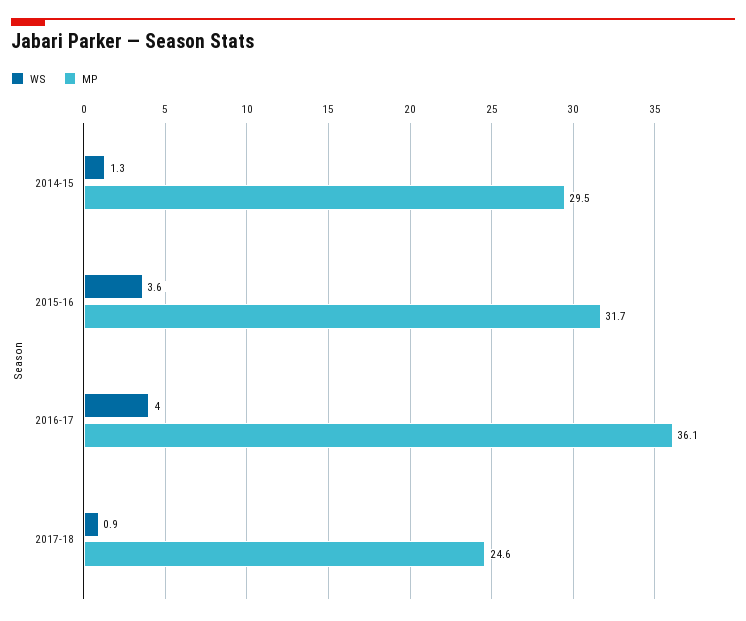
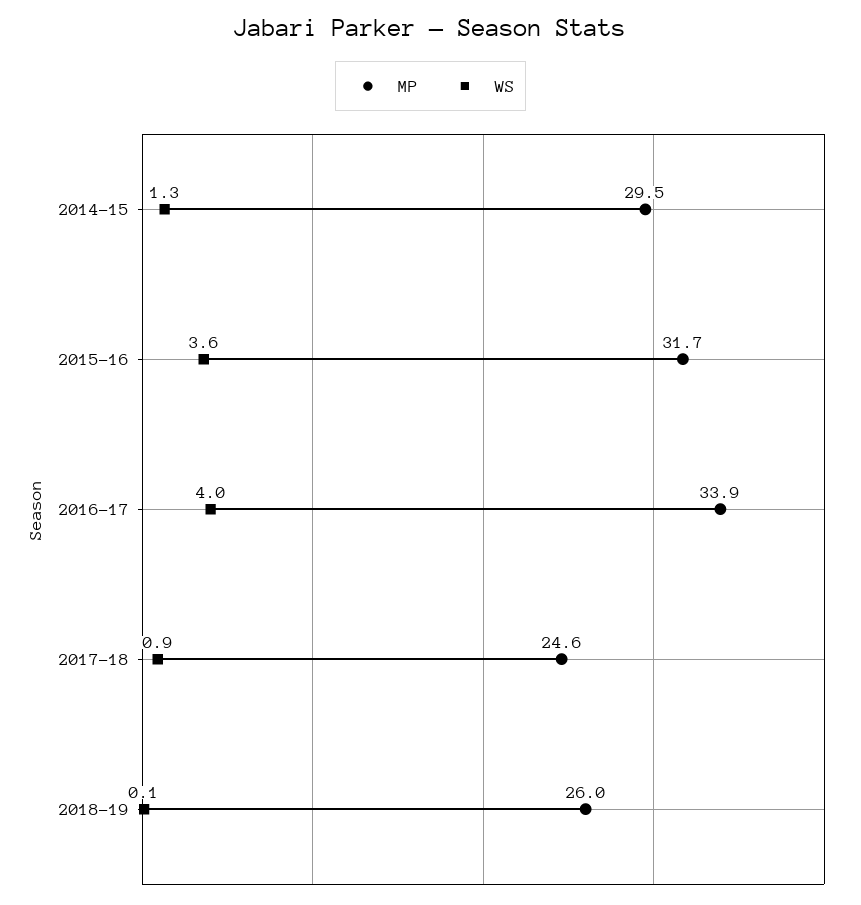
MP, 2016-17: 36.1 -> 33.9
MP, 2018-19: none -> 26
WS, 2018-19: none -> 0.1

